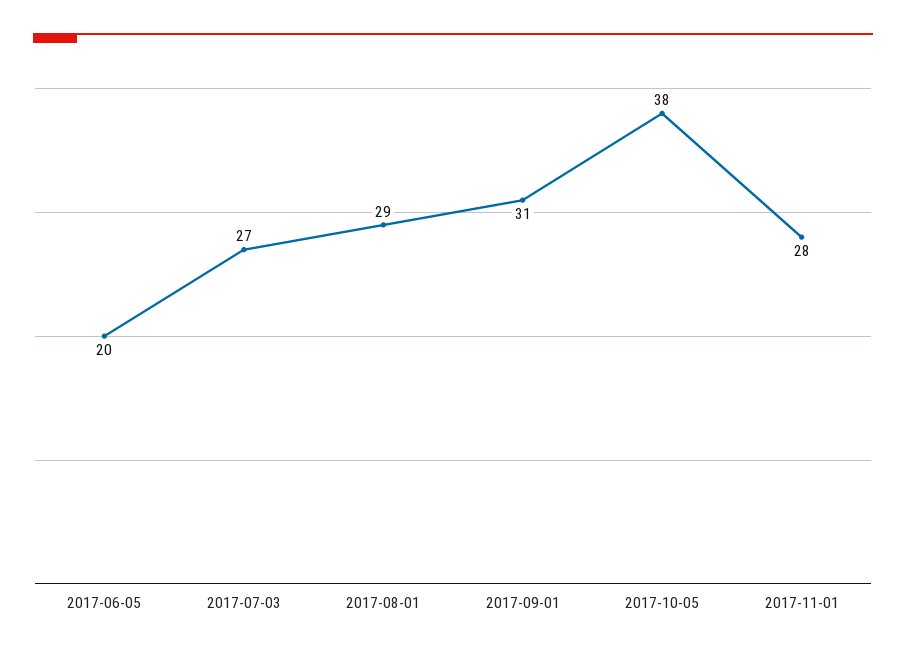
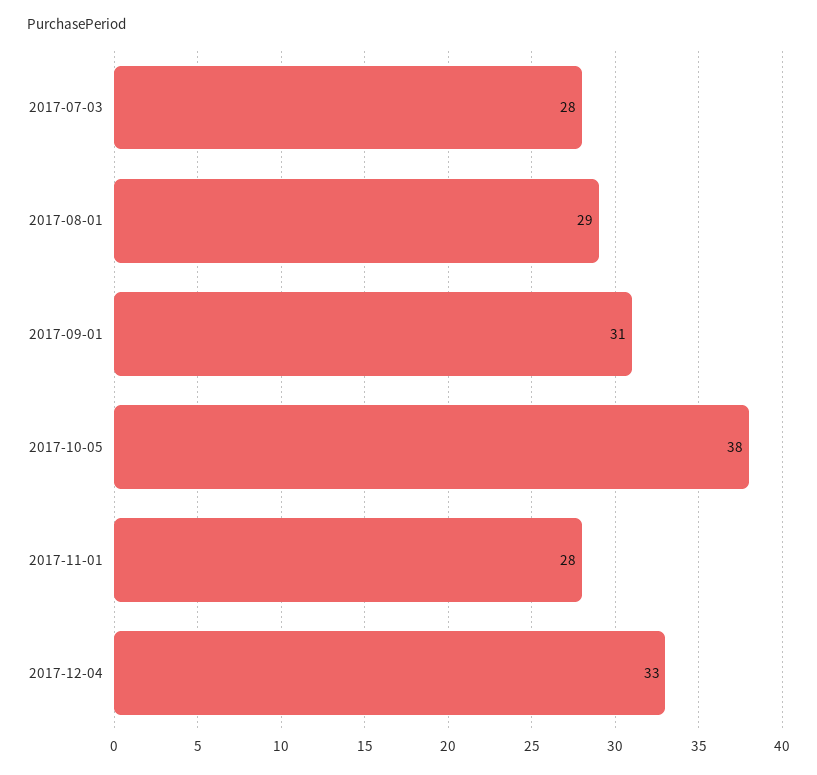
2017-06-05: 20 -> none
2017-07-03: 27 -> 28
2017-12-04: none -> 33

